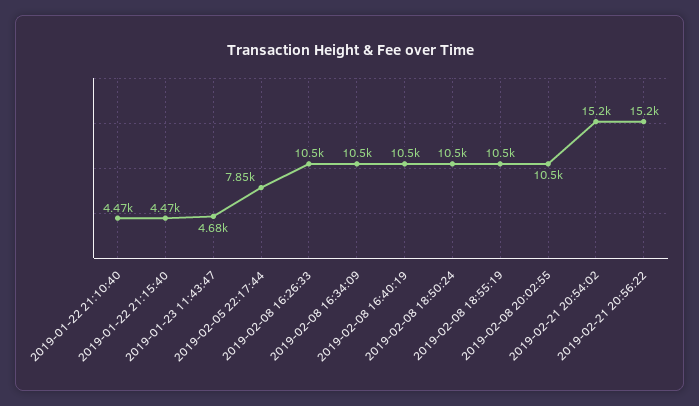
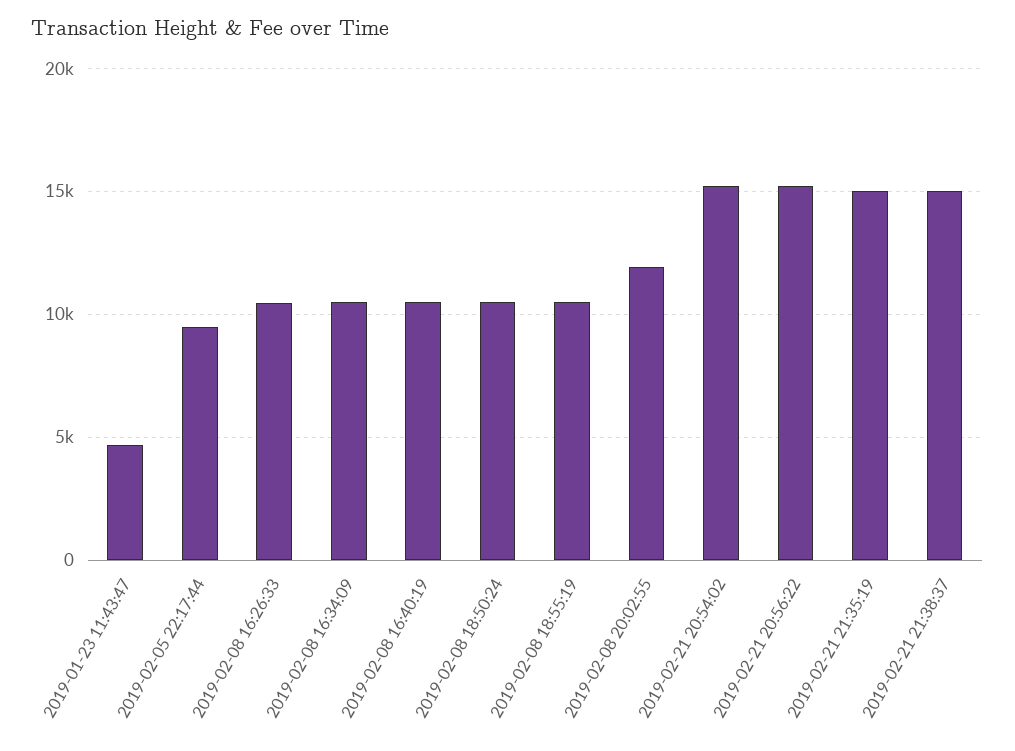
2019-01-22 21:10:40: 4470 -> none
2019-01-22 21:15:40: 4470 -> none
2019-02-05 22:17:44: 7850 -> 9500
2019-02-08 20:02:55: 10500 -> 12000
2019-02-21 21:35:19: none -> 15000
2019-02-21 21:38:37: none -> 15000

